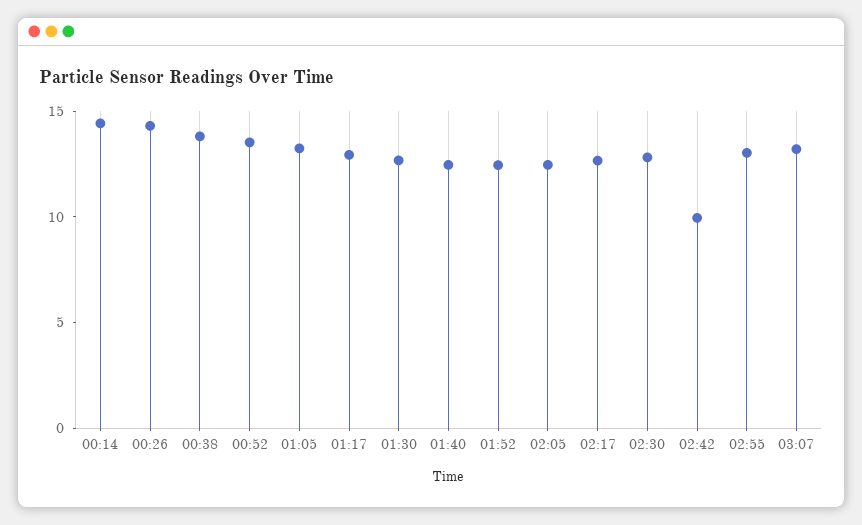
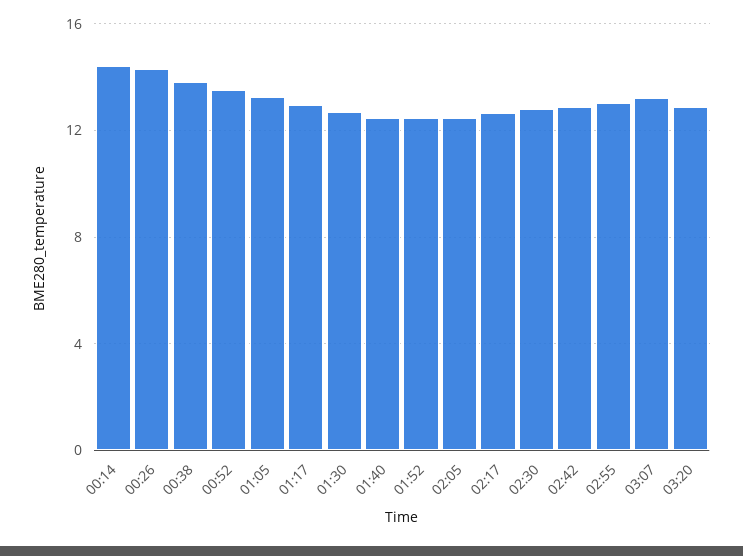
02:42: 10 -> 13
03:20: none -> 13

